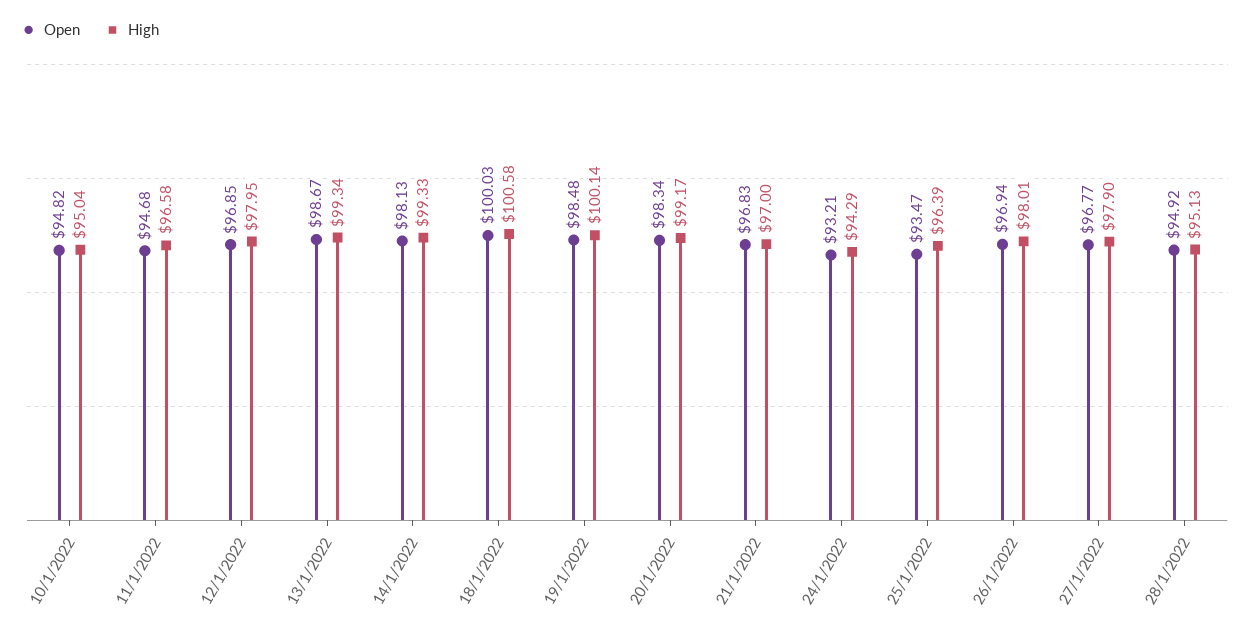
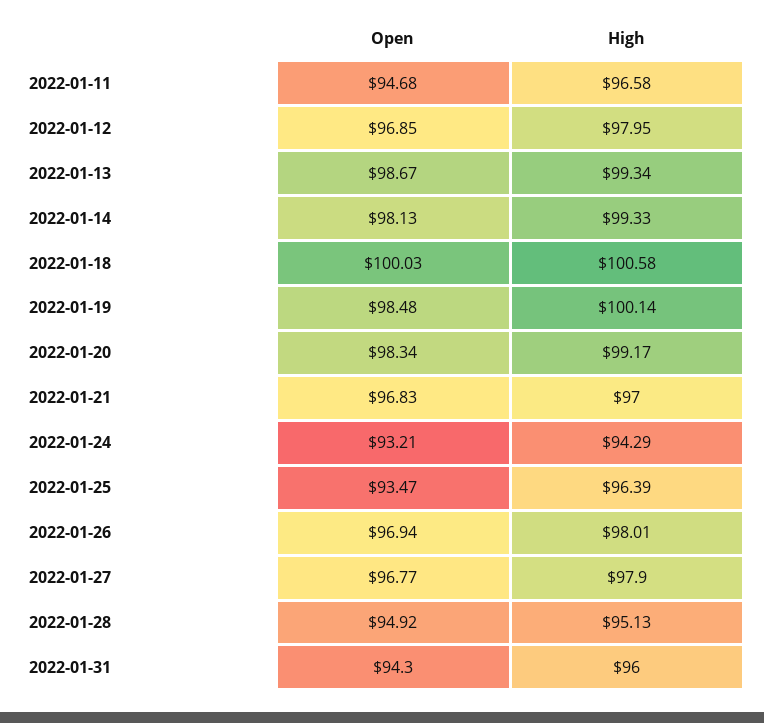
Open, 10/1/2022: 94.82 -> none
High, 10/1/2022: 95.04 -> none
Open, 2022-01-31: none -> 94.3
High, 2022-01-31: none -> 96

